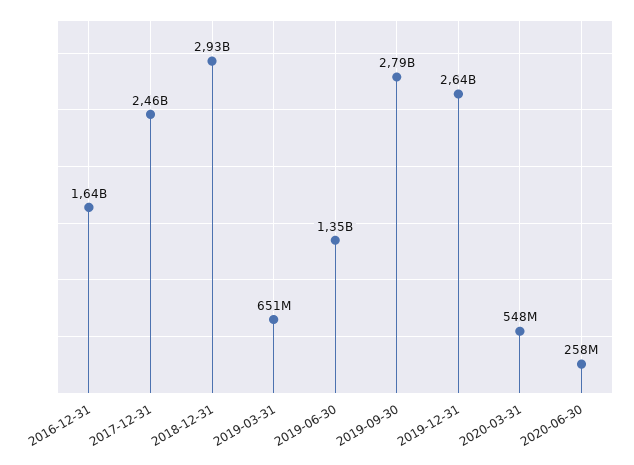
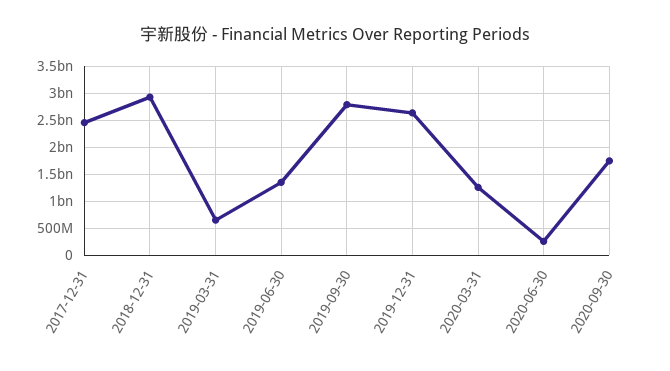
2016-12-31: 1640000000 -> none
2020-03-31: 548000000 -> 1250000000
2020-09-30: none -> 1750000000

